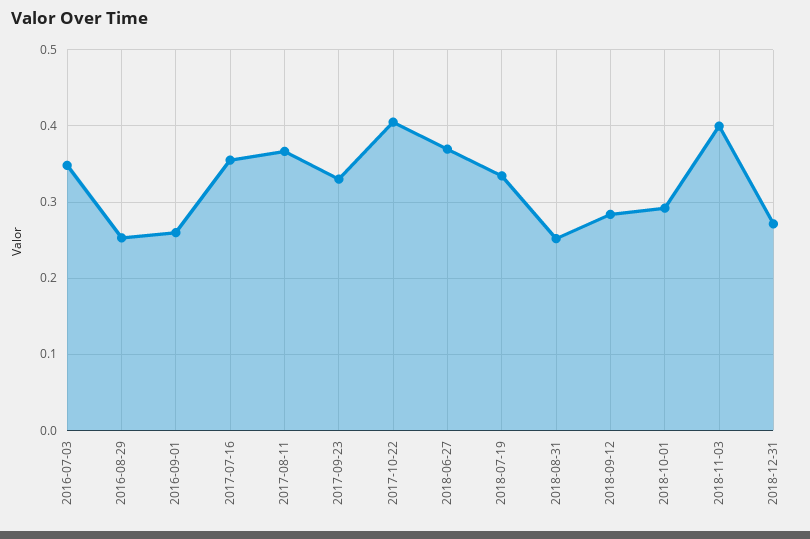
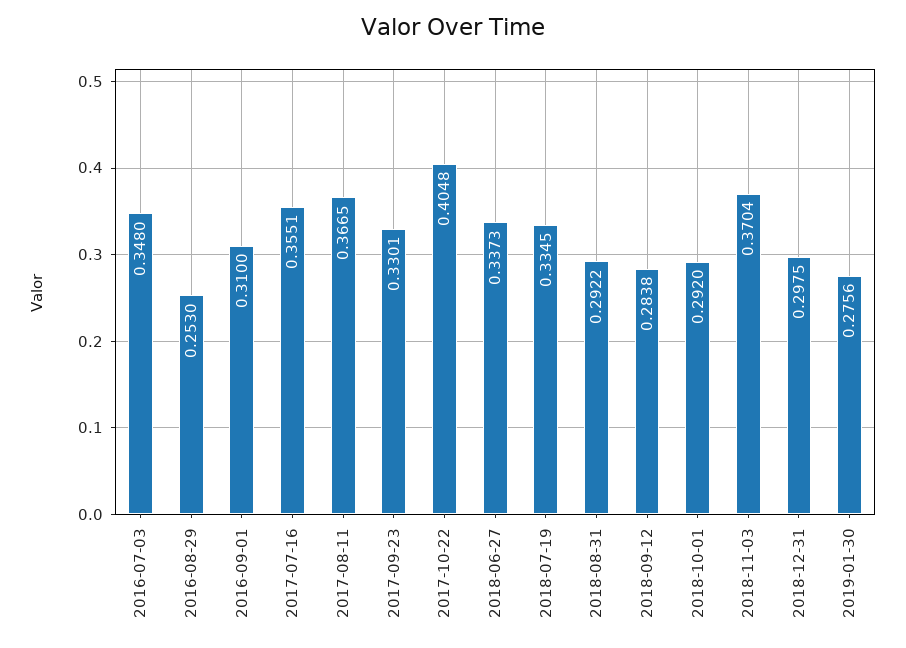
2016-09-01: 0.26 -> 0.31
2018-06-27: 0.37 -> 0.3373
2018-08-31: 0.25 -> 0.2922
2018-11-03: 0.4 -> 0.3704
2018-12-31: 0.27 -> 0.2975
2019-01-30: none -> 0.2756

